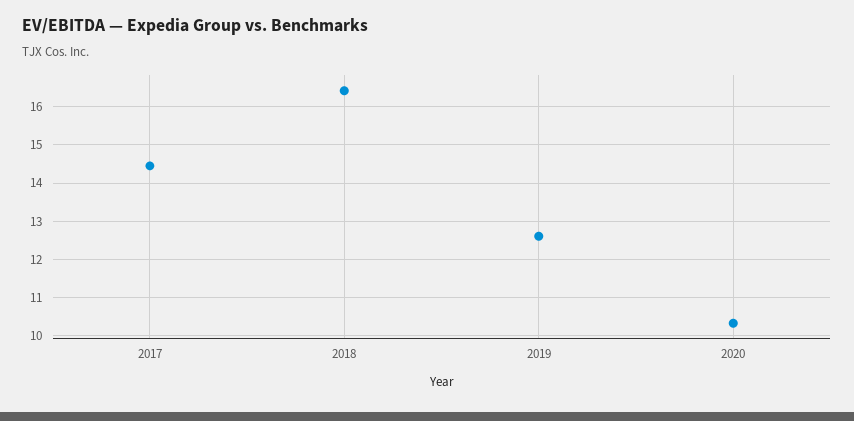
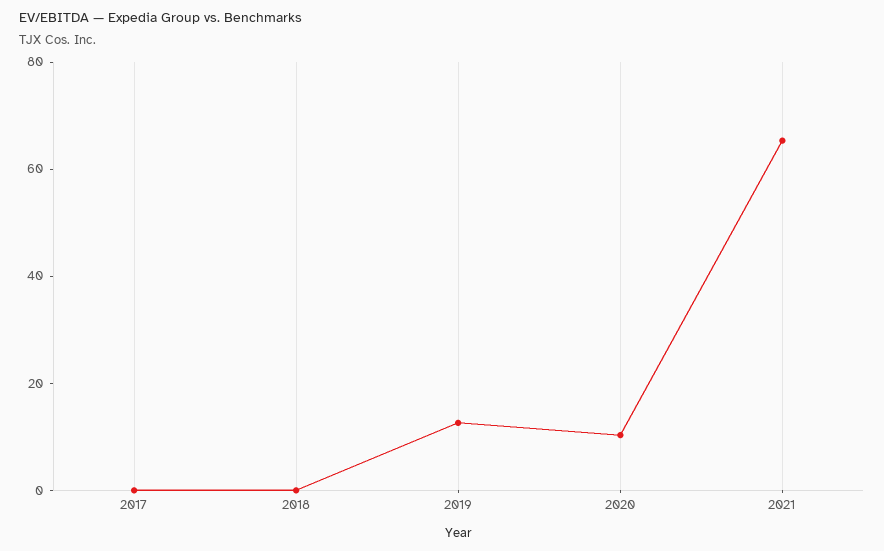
2017: 14.4 -> 0
2018: 16.4 -> 0
2021: none -> 65

